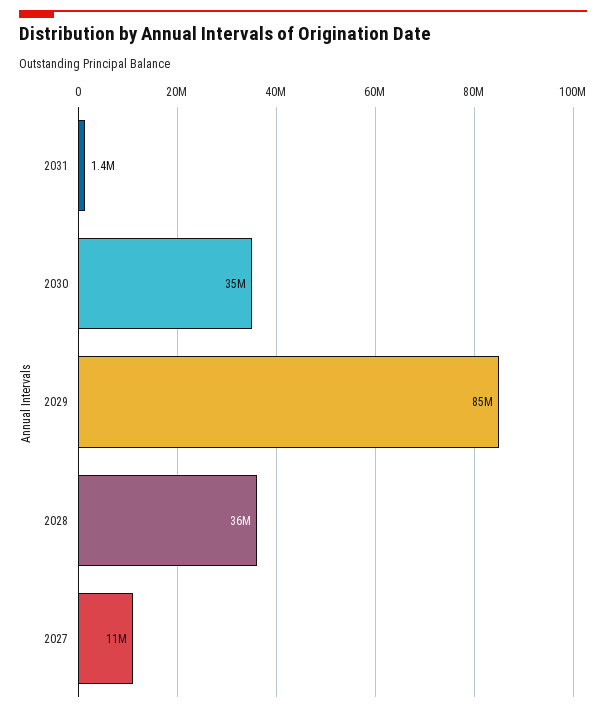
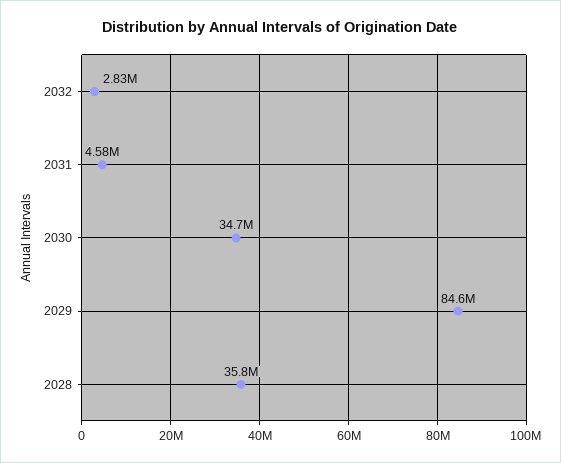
2031: 1400000 -> 4580000
2027: 11000000 -> none
2032: none -> 2830000

